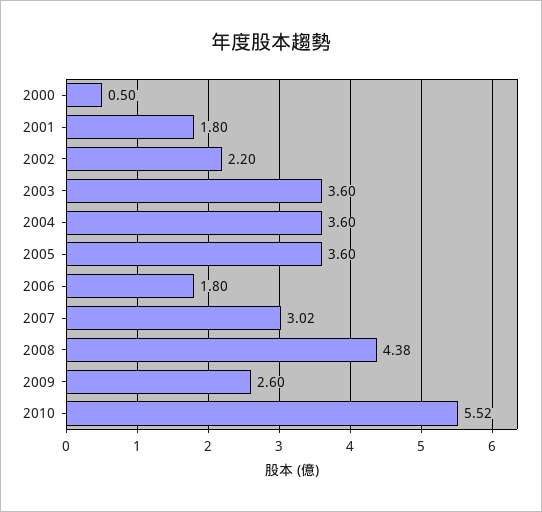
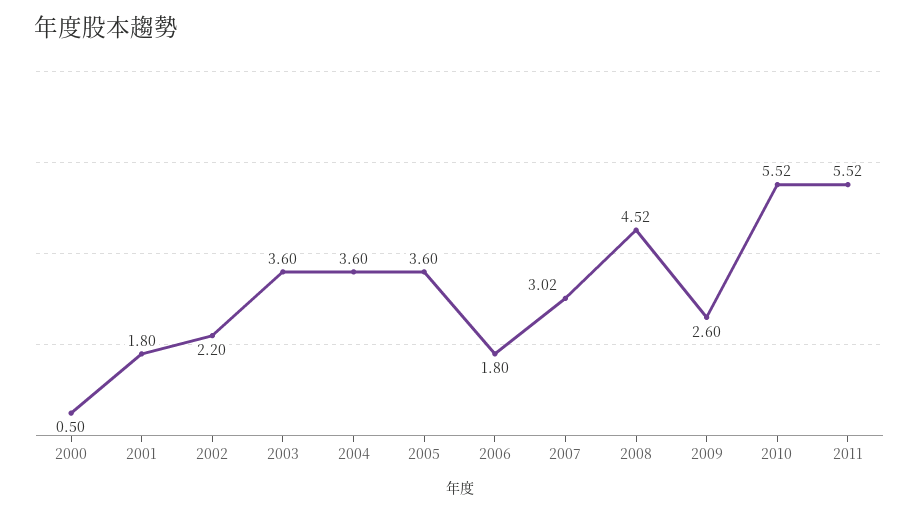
2008: 4.38 -> 4.52
2011: none -> 5.52

